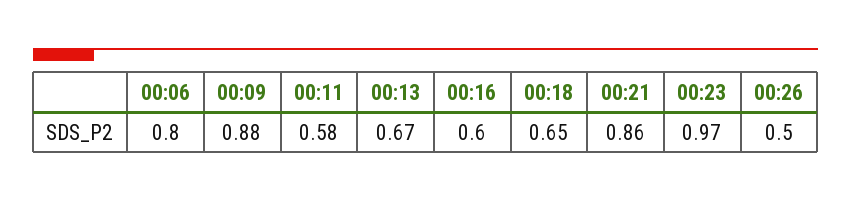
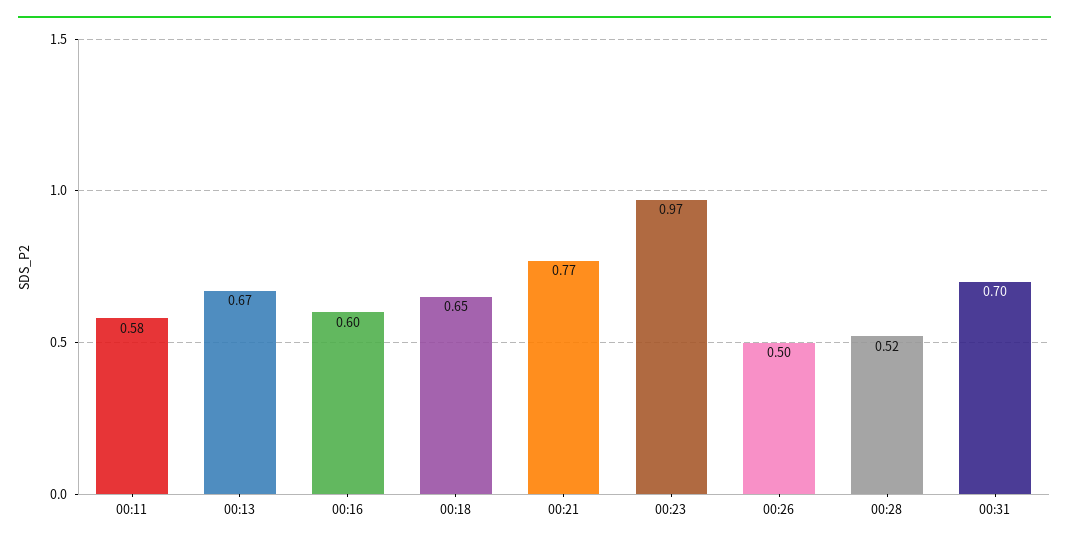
00:06: 0.8 -> none
00:09: 0.88 -> none
00:21: 0.86 -> 0.77
00:28: none -> 0.52
00:31: none -> 0.7

